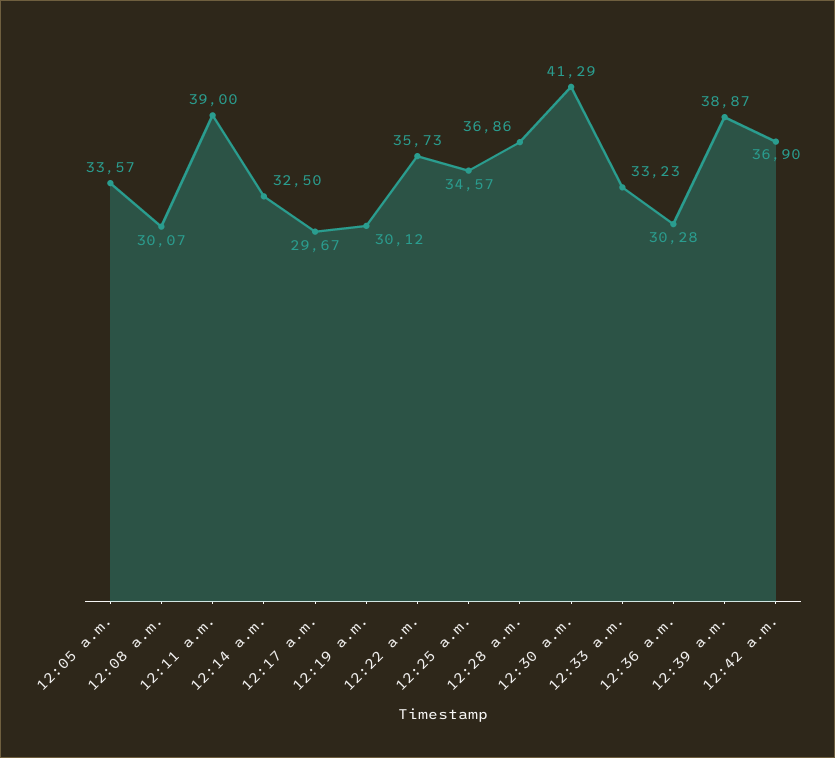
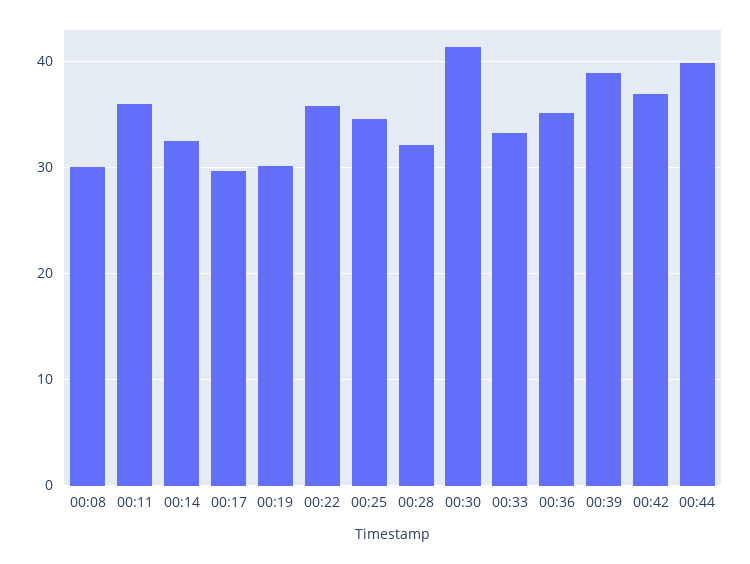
12:05 a.m.: 33.57 -> none
12:11 a.m.: 39 -> 36
12:28 a.m.: 36.86 -> 32
12:36 a.m.: 30.28 -> 35
00:44: none -> 40

